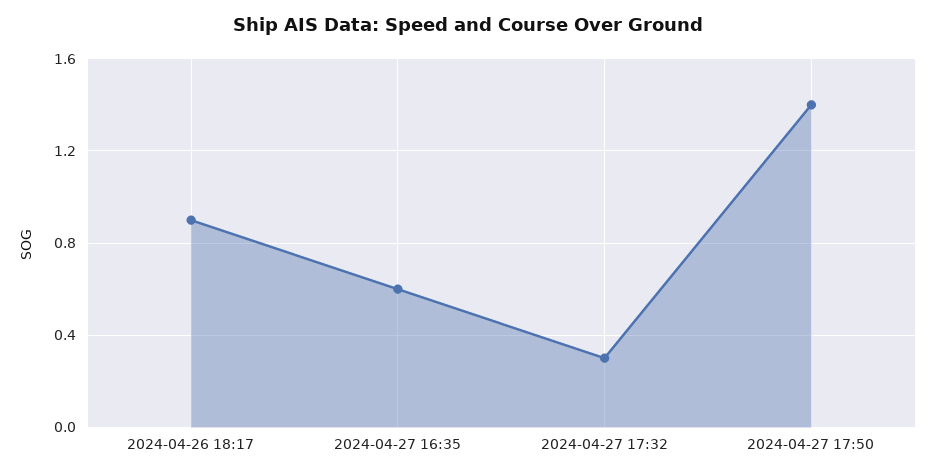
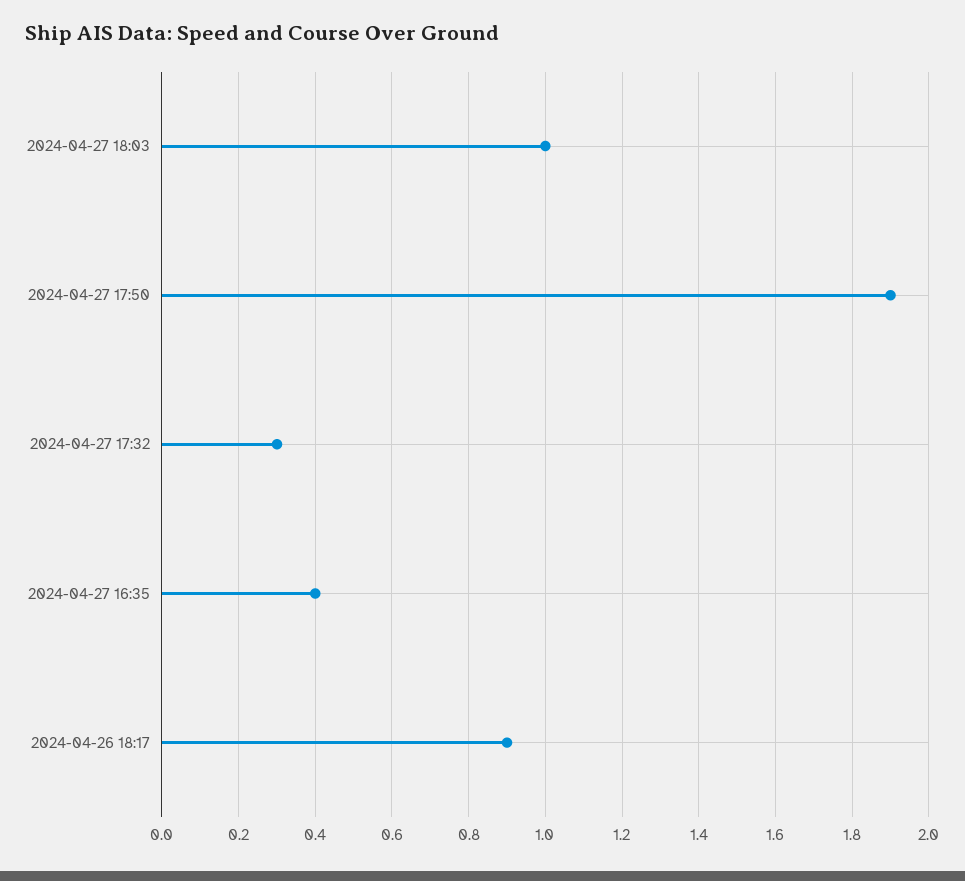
2024-04-27 16:35: 0.6 -> 0.4
2024-04-27 17:50: 1.4 -> 1.9
2024-04-27 18:03: none -> 1

